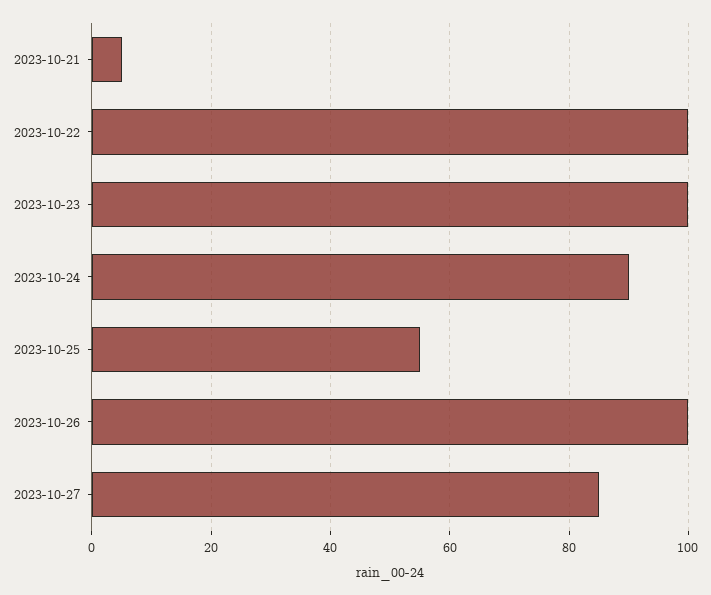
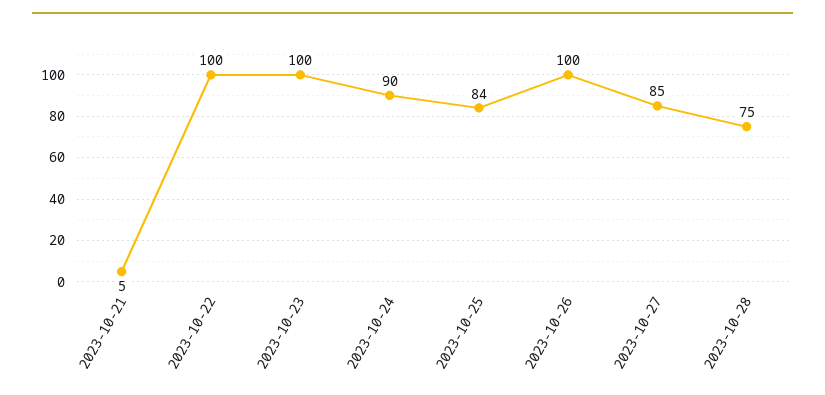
2023-10-25: 55 -> 84
2023-10-28: none -> 75

